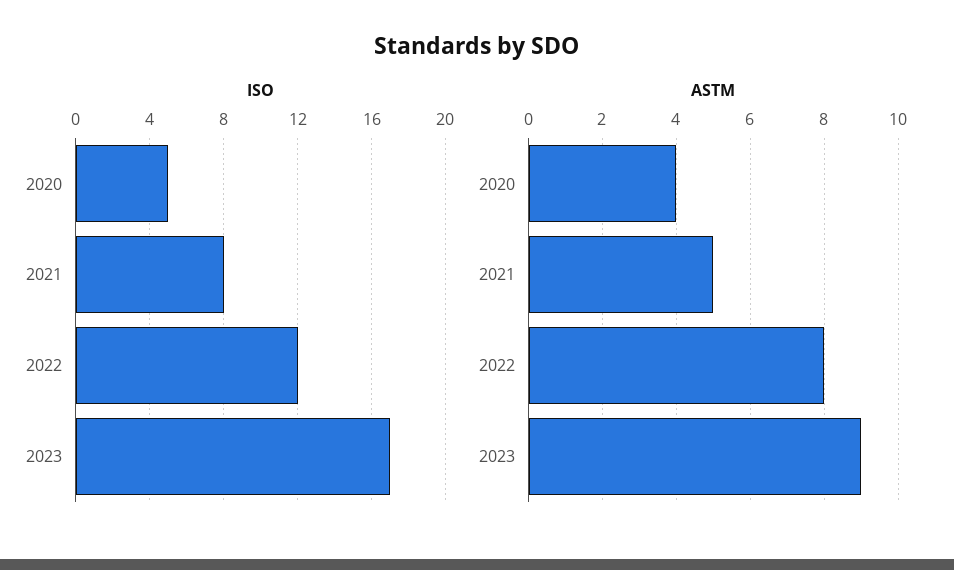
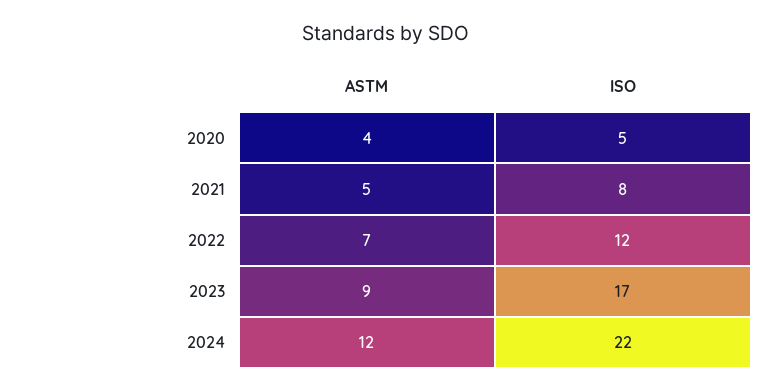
ASTM, 2022: 8 -> 7
ASTM, 2024: none -> 12
ISO, 2024: none -> 22

